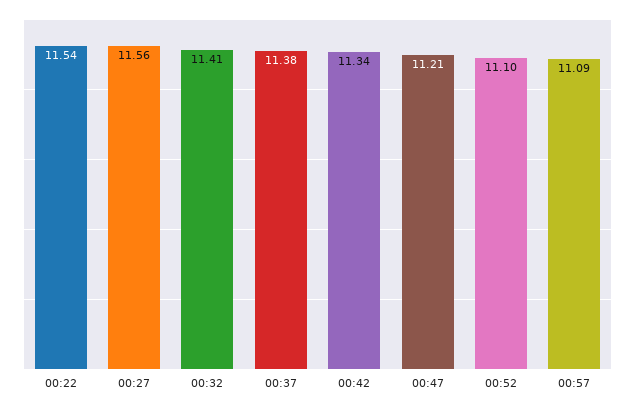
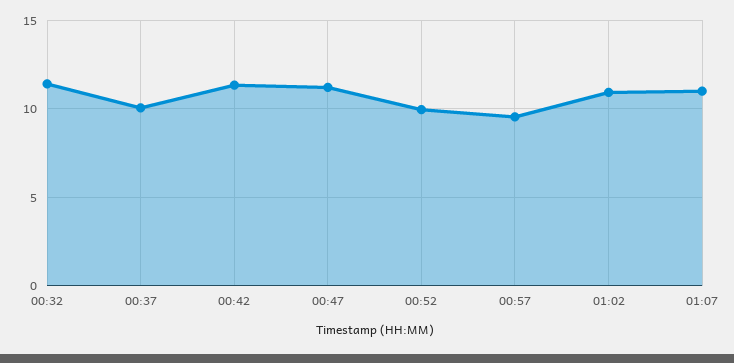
00:22: 11.54 -> none
00:27: 11.56 -> none
00:37: 11.38 -> 10
00:52: 11.1 -> 10
00:57: 11.09 -> 9.5
01:02: none -> 11
01:07: none -> 11

